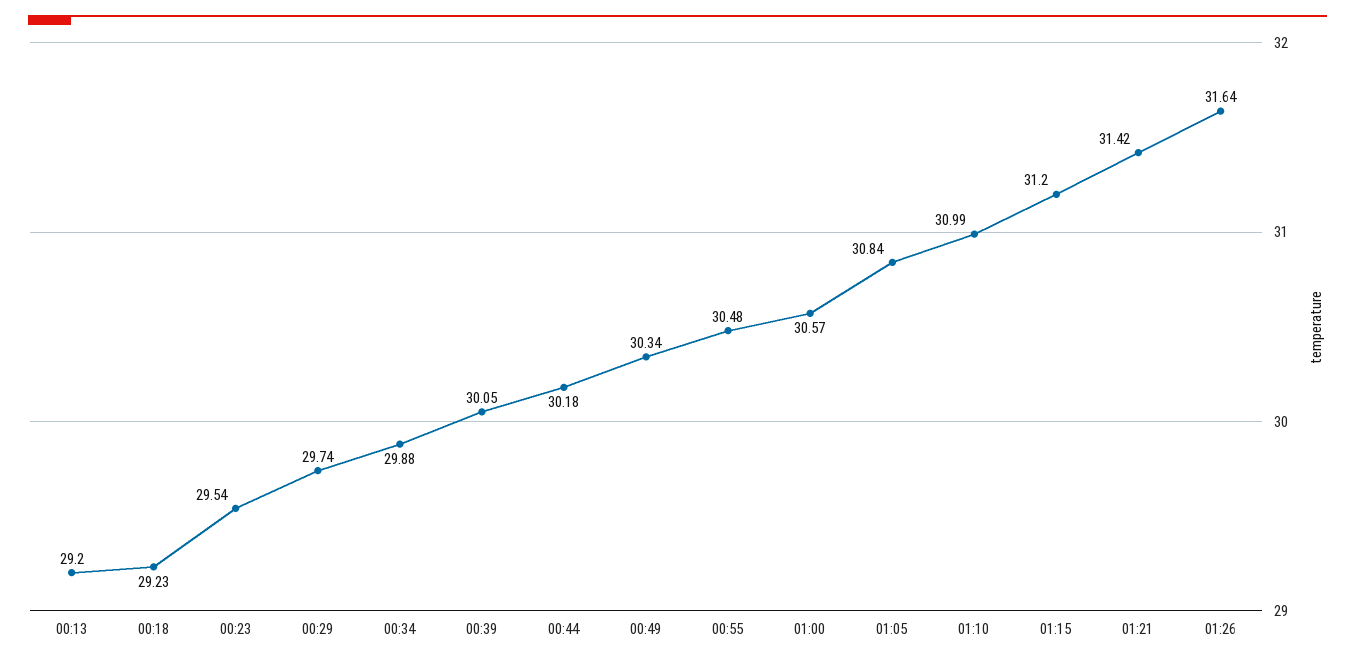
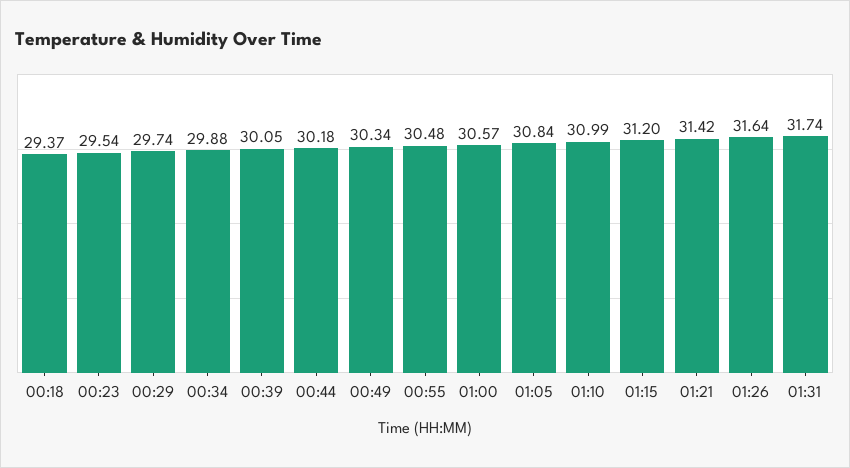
00:13: 29.2 -> none
00:18: 29.23 -> 29.37
01:31: none -> 31.74

